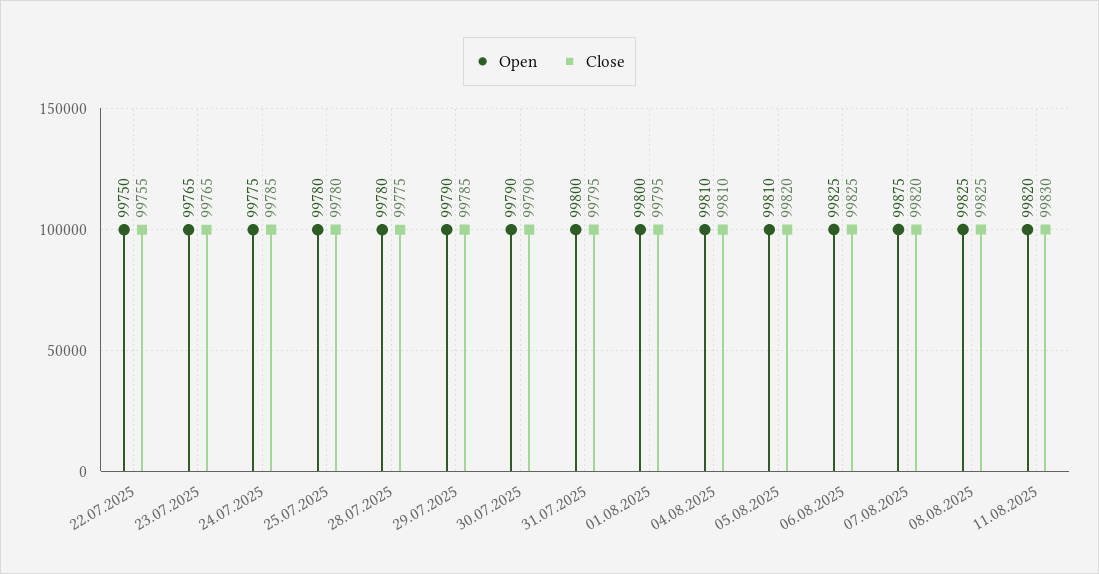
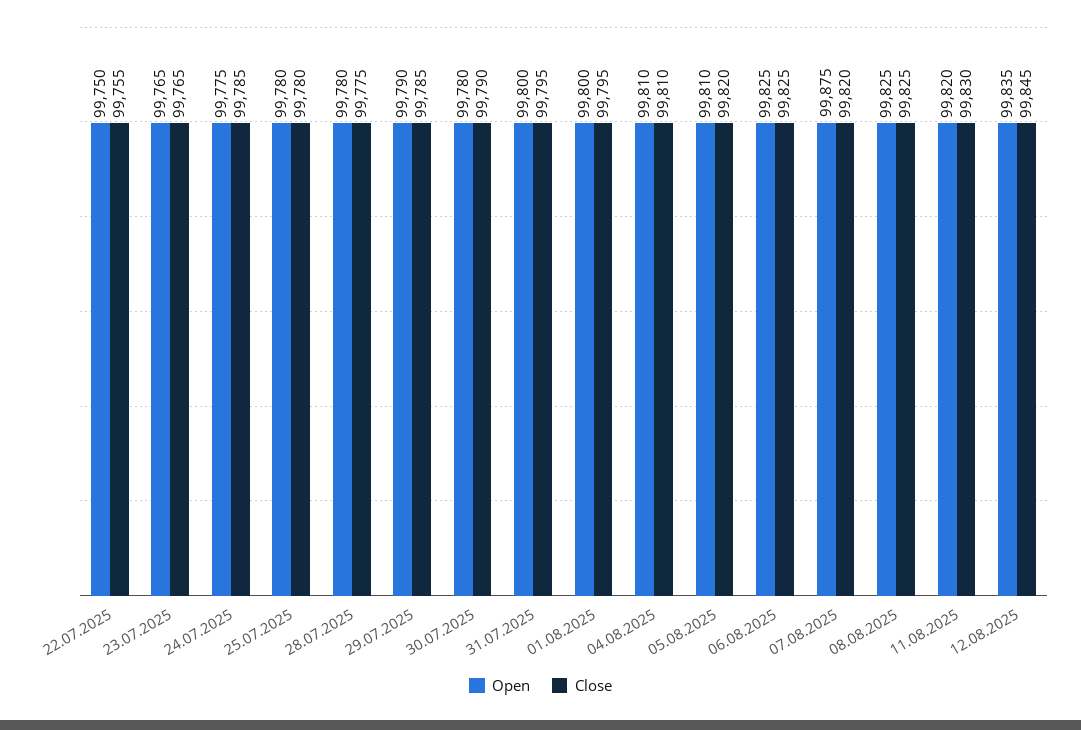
Open, 30.07.2025: 99790 -> 99780
Open, 12.08.2025: none -> 99835
Close, 12.08.2025: none -> 99845

